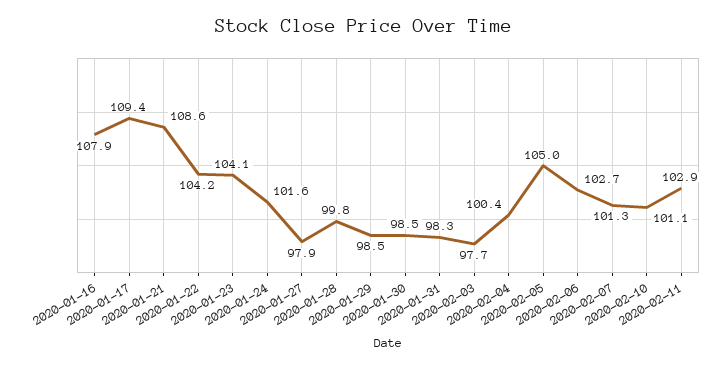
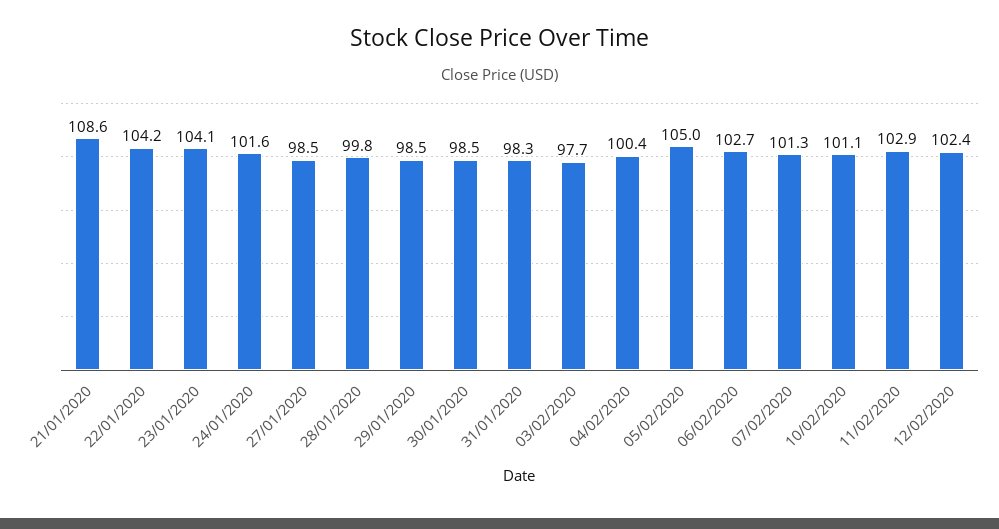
2020-01-16: 107.9 -> none
2020-01-17: 109.4 -> none
2020-01-27: 97.9 -> 98.5
12/02/2020: none -> 102.4

